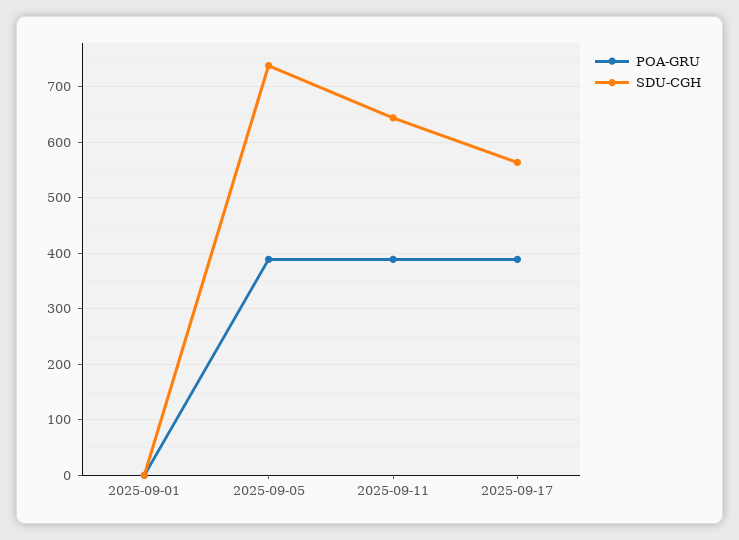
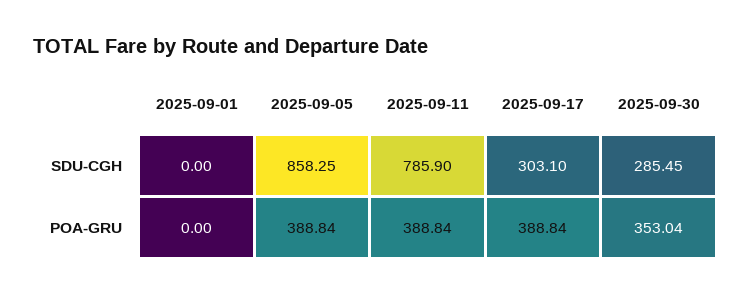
SDU-CGH, 2025-09-05: 740 -> 858.25
SDU-CGH, 2025-09-11: 640 -> 785.9
SDU-CGH, 2025-09-17: 560 -> 303.1
SDU-CGH, 2025-09-30: none -> 285.45
POA-GRU, 2025-09-30: none -> 353.04

